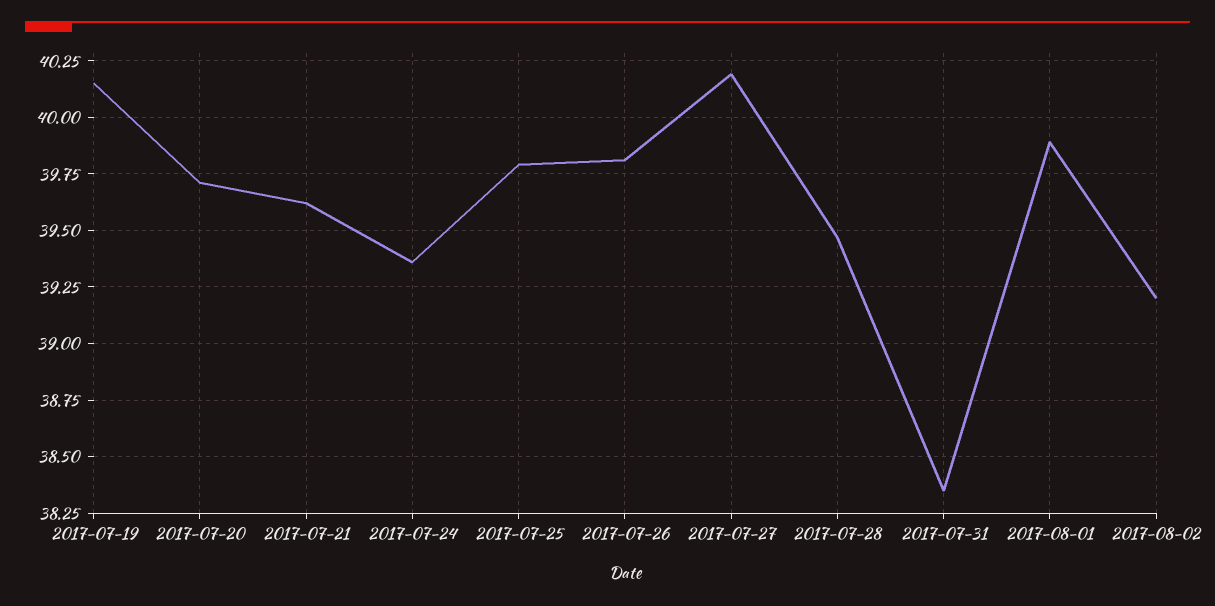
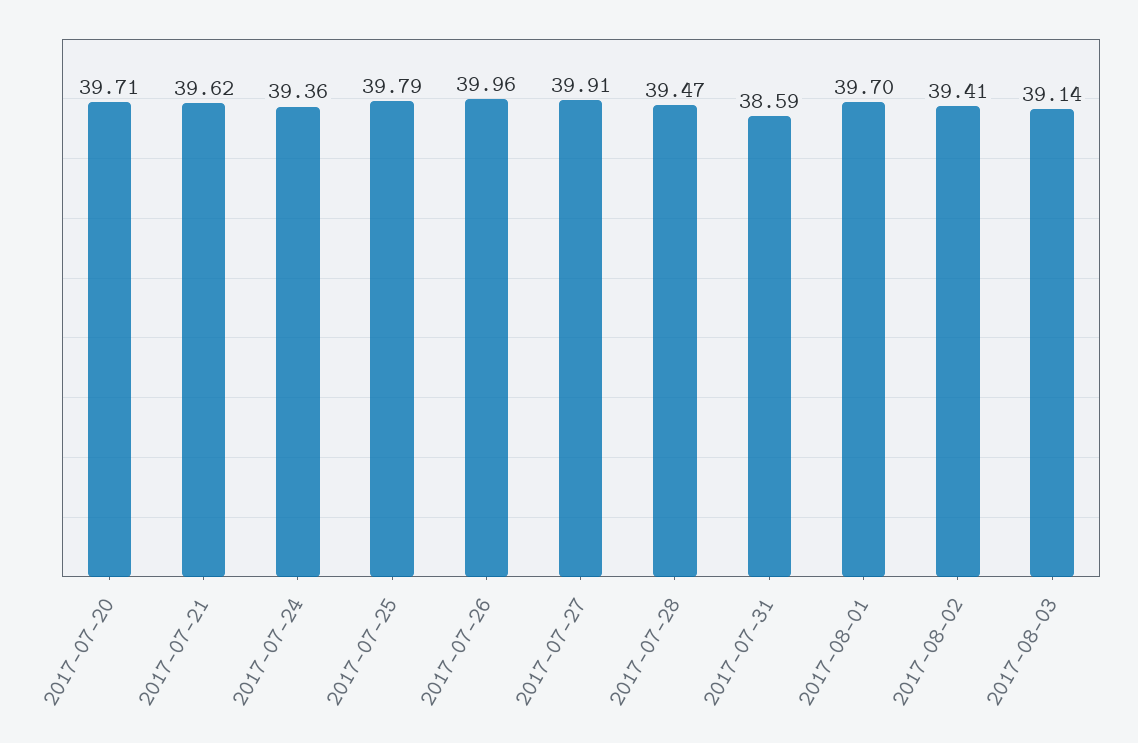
2017-07-19: 40.15 -> none
2017-07-26: 39.8 -> 39.96
2017-07-27: 40.2 -> 39.91
2017-07-31: 38.35 -> 38.59
2017-08-01: 39.9 -> 39.7
2017-08-02: 39.2 -> 39.41
2017-08-03: none -> 39.14

